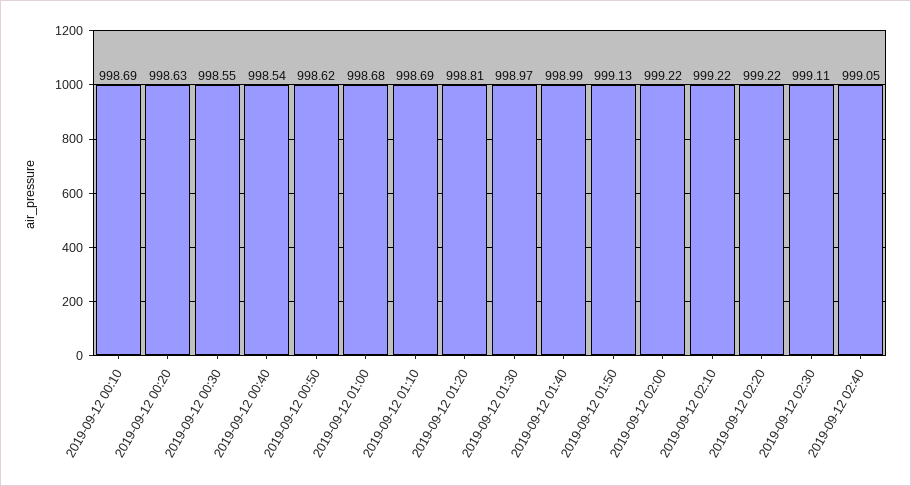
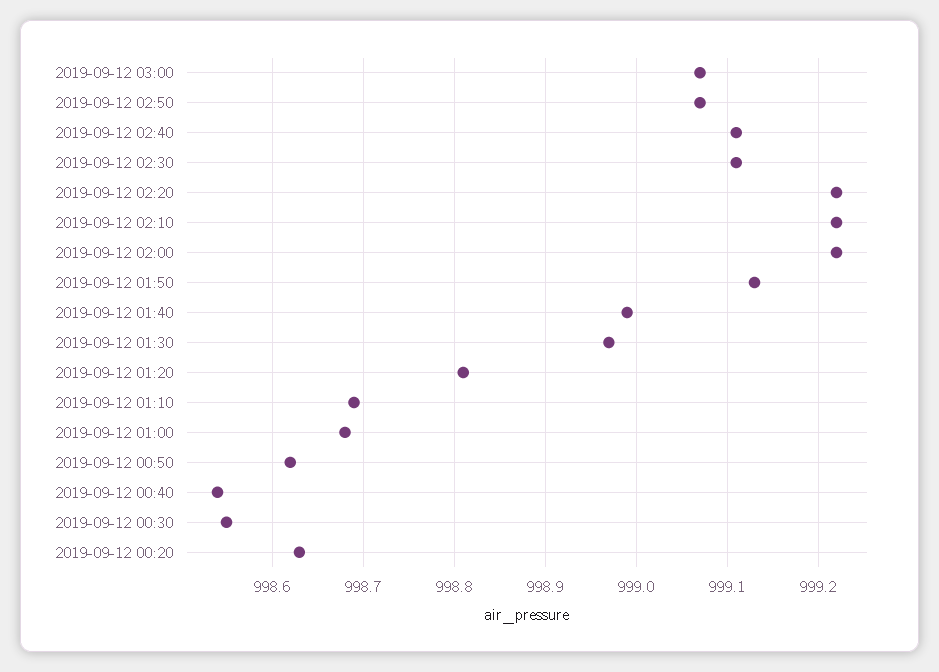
2019-09-12 00:10: 998.69 -> none
2019-09-12 02:40: 999.05 -> 999.11
2019-09-12 03:00: none -> 999.07
2019-09-12 02:50: none -> 999.07

